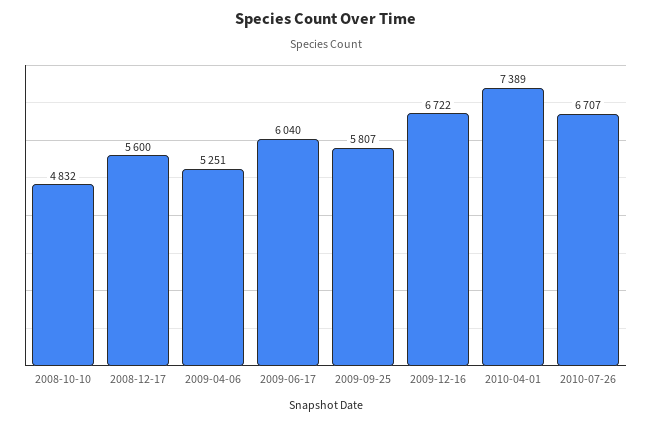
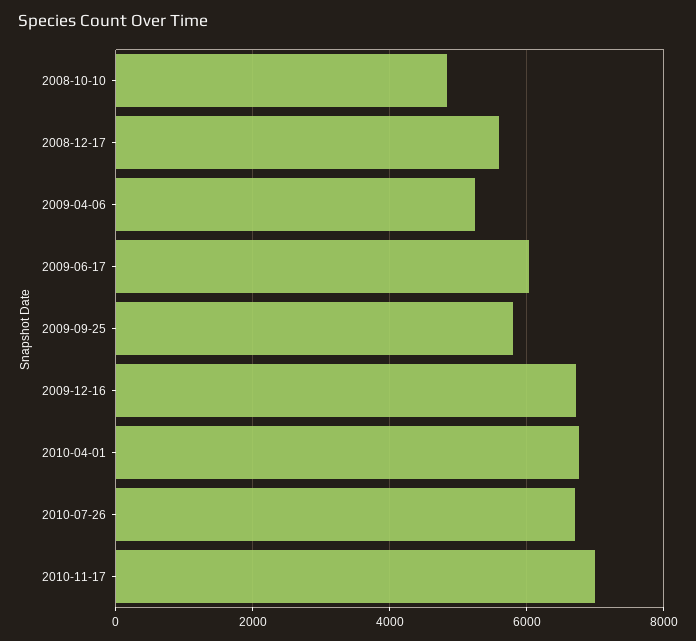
2010-04-01: 7389 -> 6800
2010-11-17: none -> 7000

